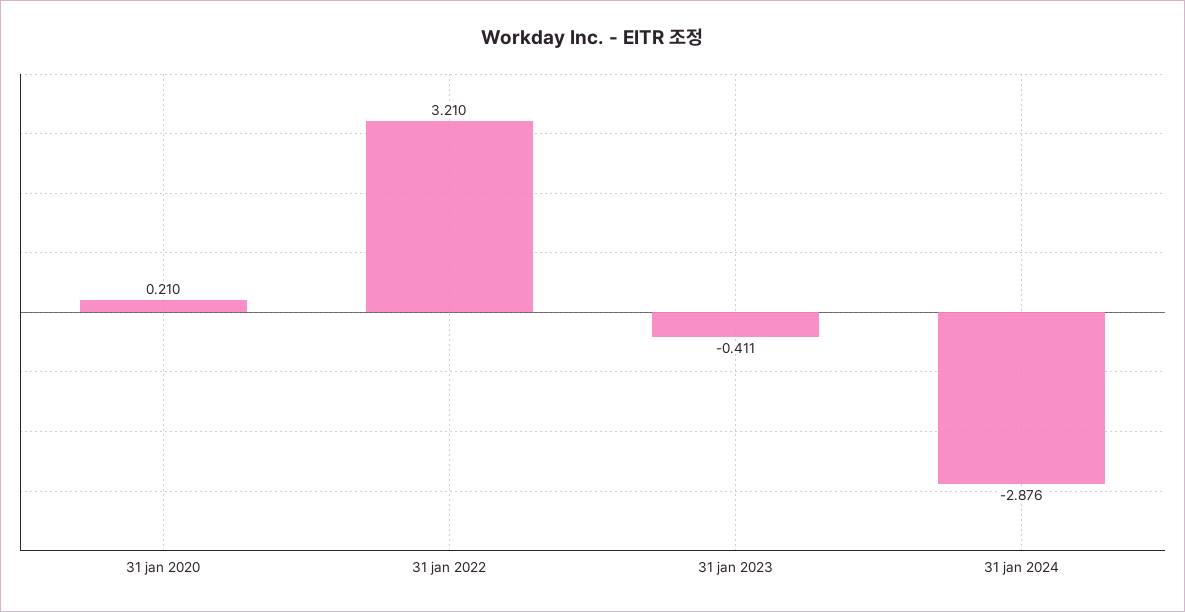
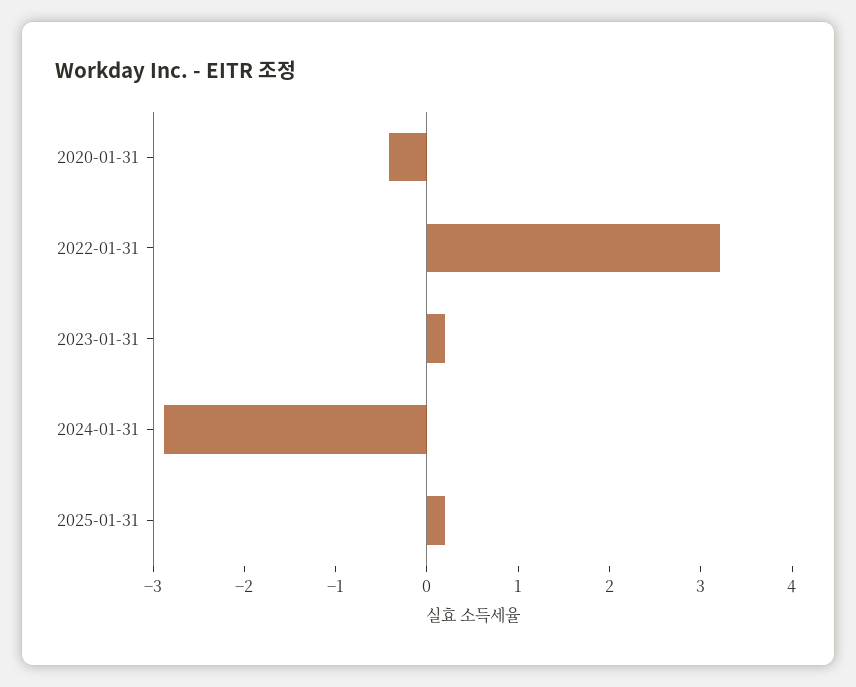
31 jan 2020: 0.21 -> -0.4
31 jan 2023: -0.411 -> 0.2
2025-01-31: none -> 0.2

